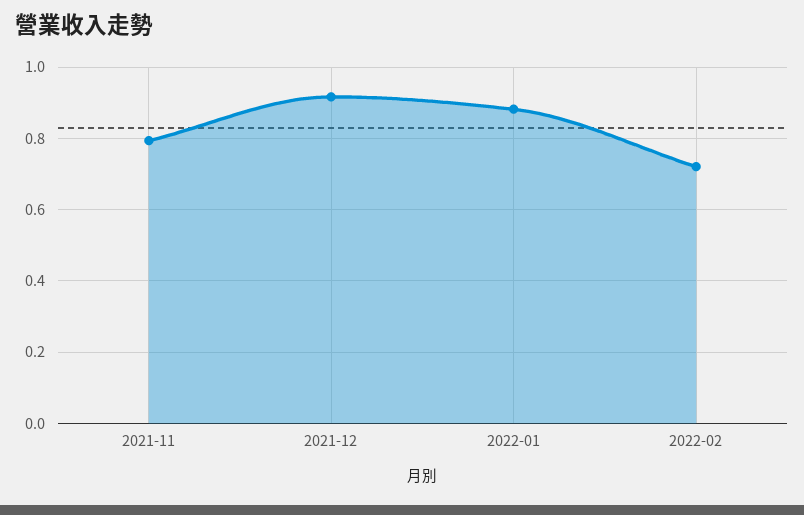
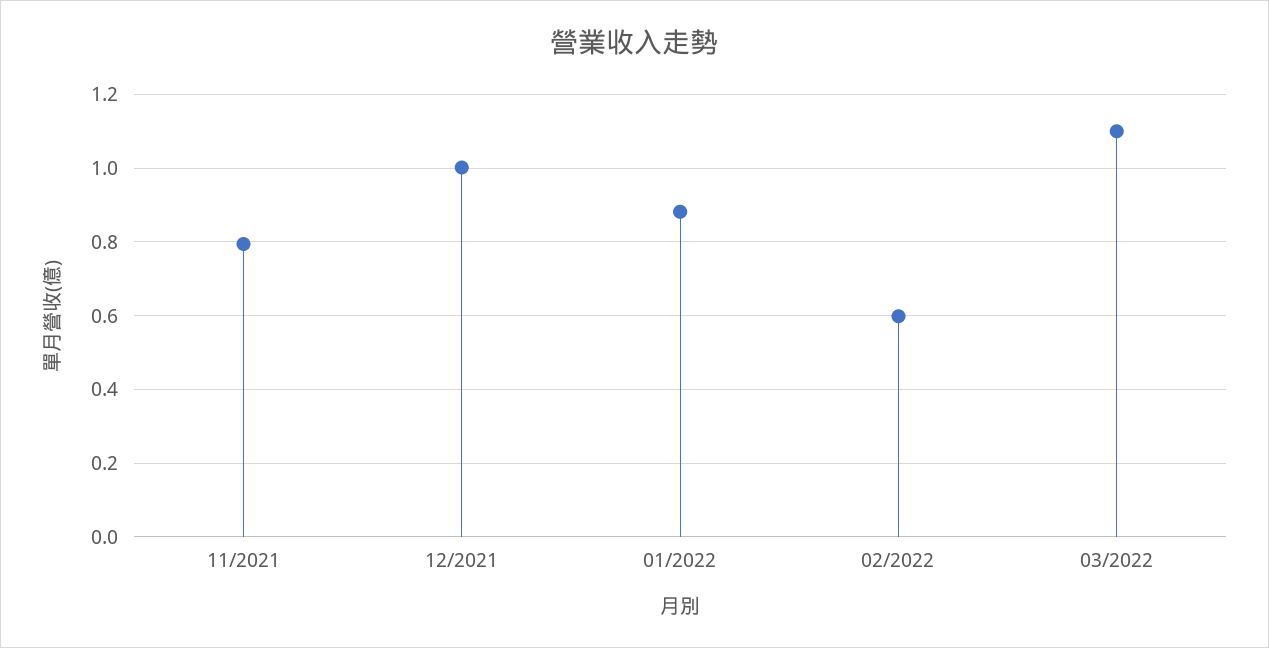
2021-12: 0.92 -> 1
2022-02: 0.72 -> 0.6
03/2022: none -> 1.1

